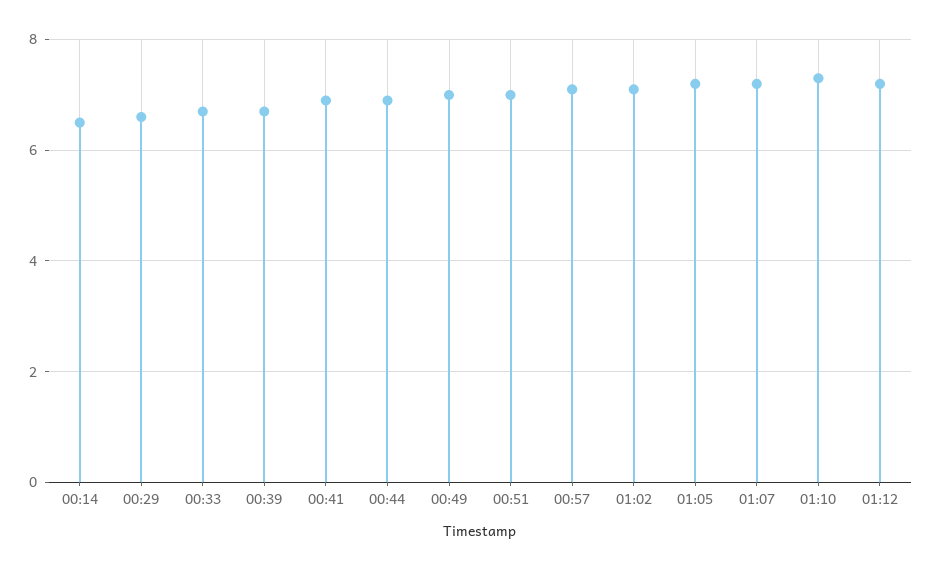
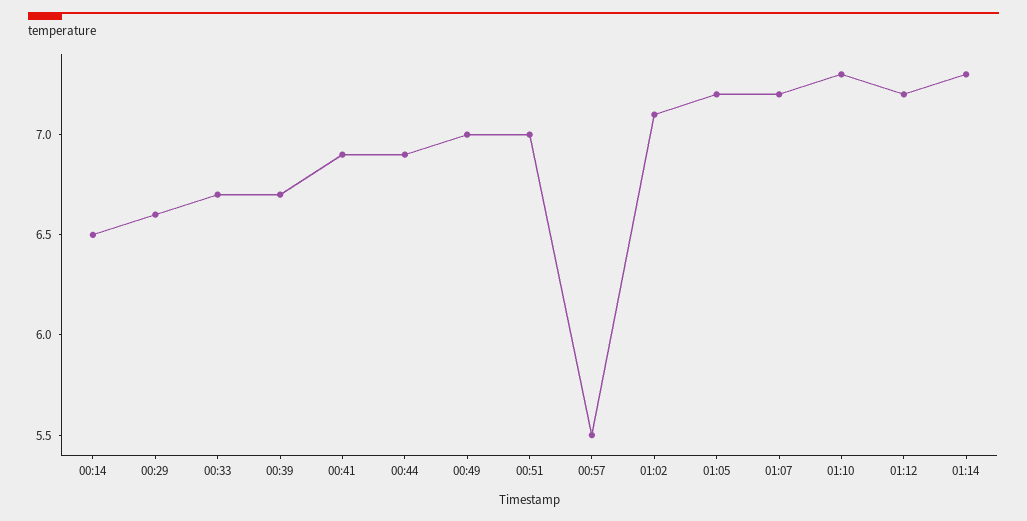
00:57: 7 -> 5.5
01:14: none -> 7.3

